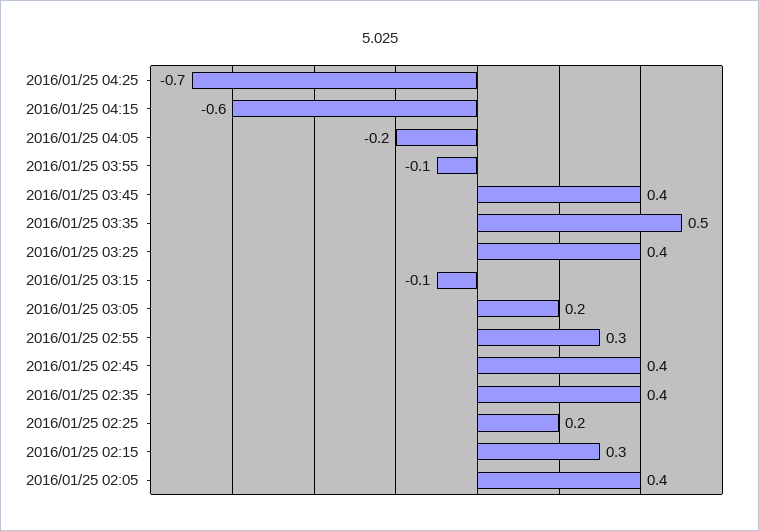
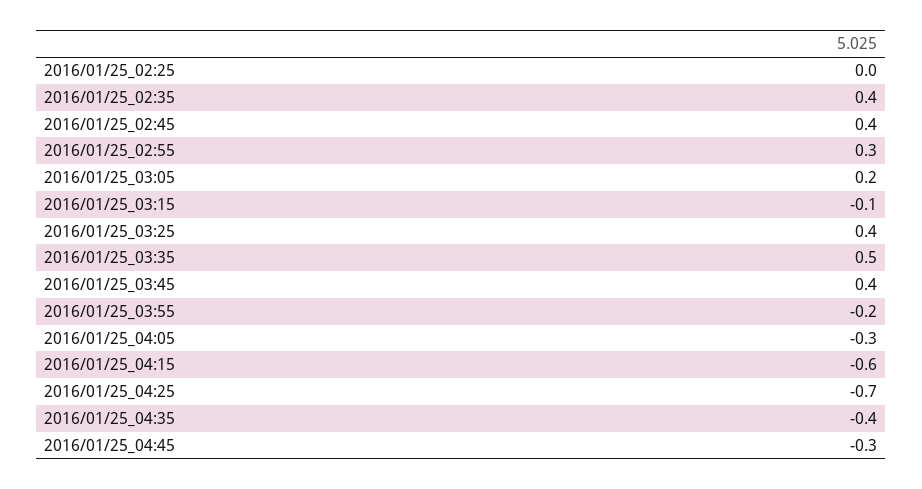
2016/01/25 04:05: -0.2 -> -0.3
2016/01/25 03:55: -0.1 -> -0.2
2016/01/25 02:25: 0.2 -> 0
2016/01/25 02:15: 0.3 -> none
2016/01/25 02:05: 0.4 -> none
2016/01/25_04:35: none -> -0.4
2016/01/25_04:45: none -> -0.3

